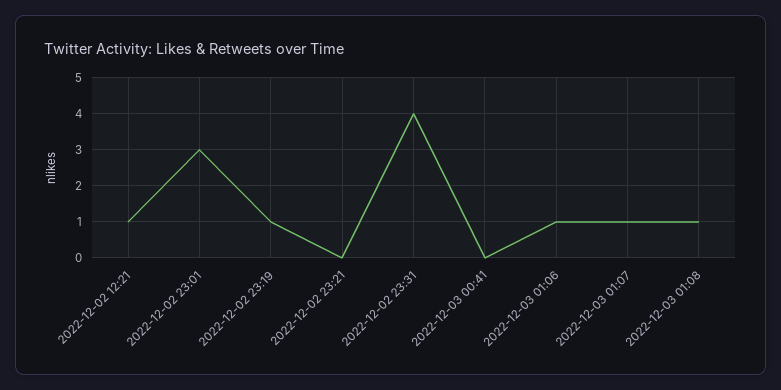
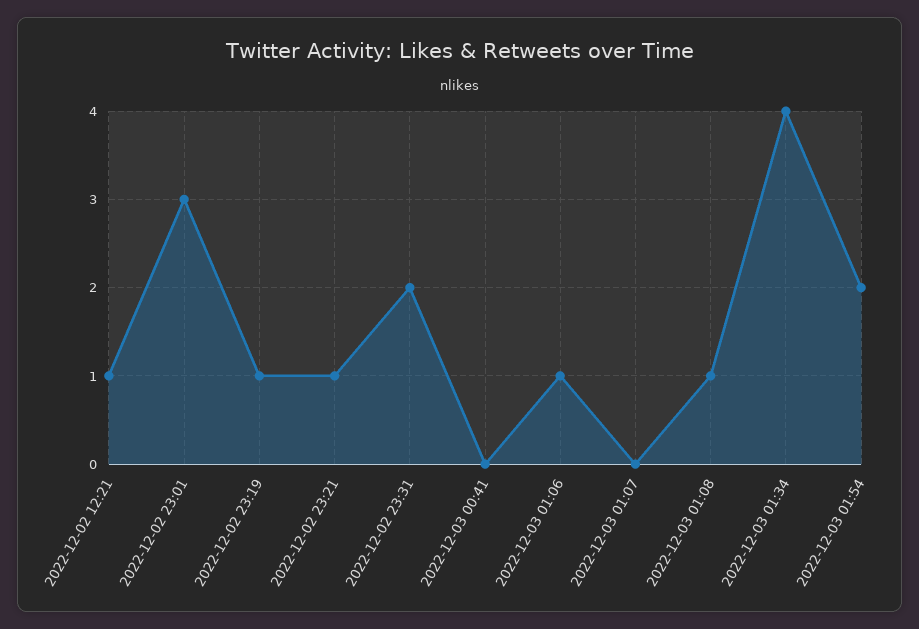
2022-12-02 23:21: 0 -> 1
2022-12-02 23:31: 4 -> 2
2022-12-03 01:07: 1 -> 0
2022-12-03 01:34: none -> 4
2022-12-03 01:54: none -> 2

